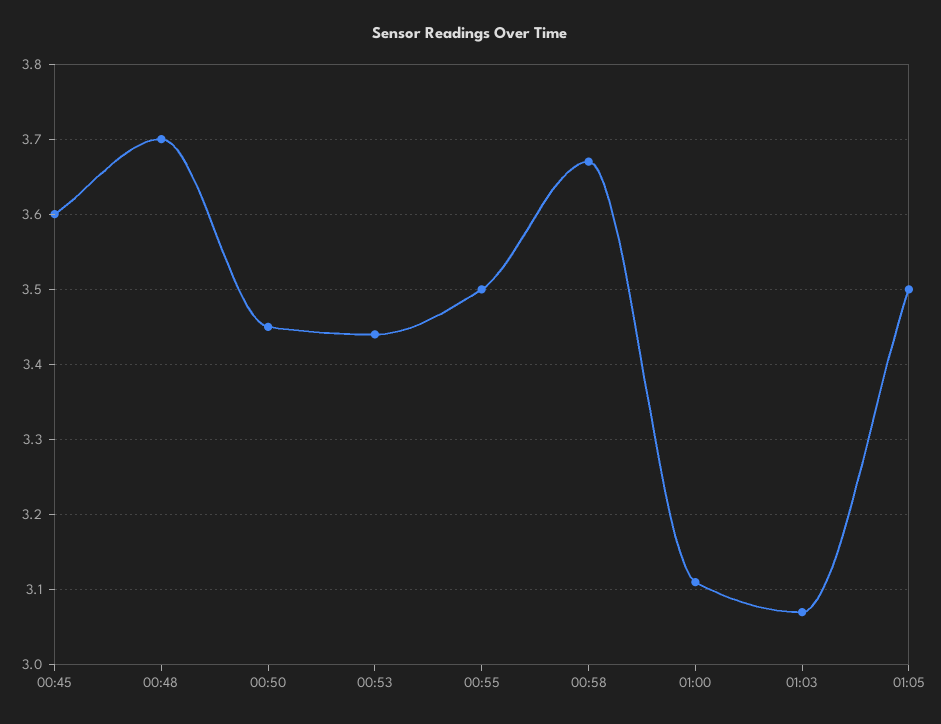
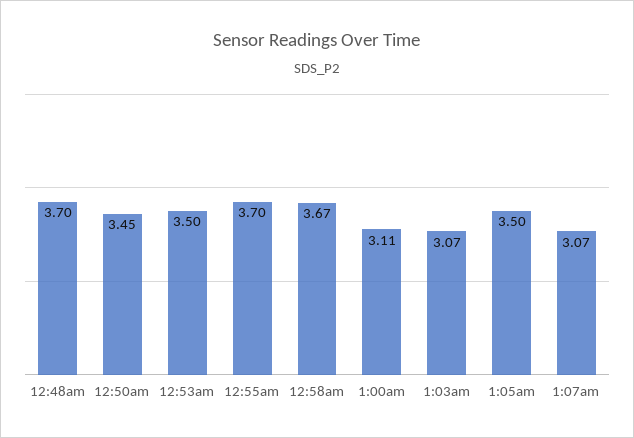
00:45: 3.6 -> none
00:53: 3.44 -> 3.5
00:55: 3.5 -> 3.7
1:07am: none -> 3.07

